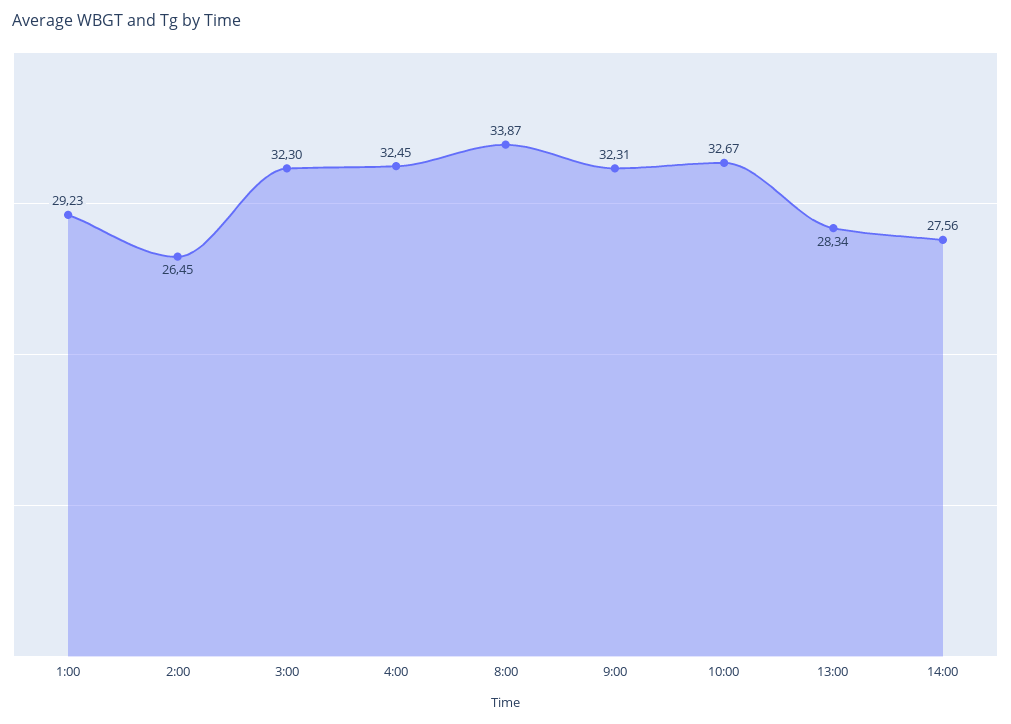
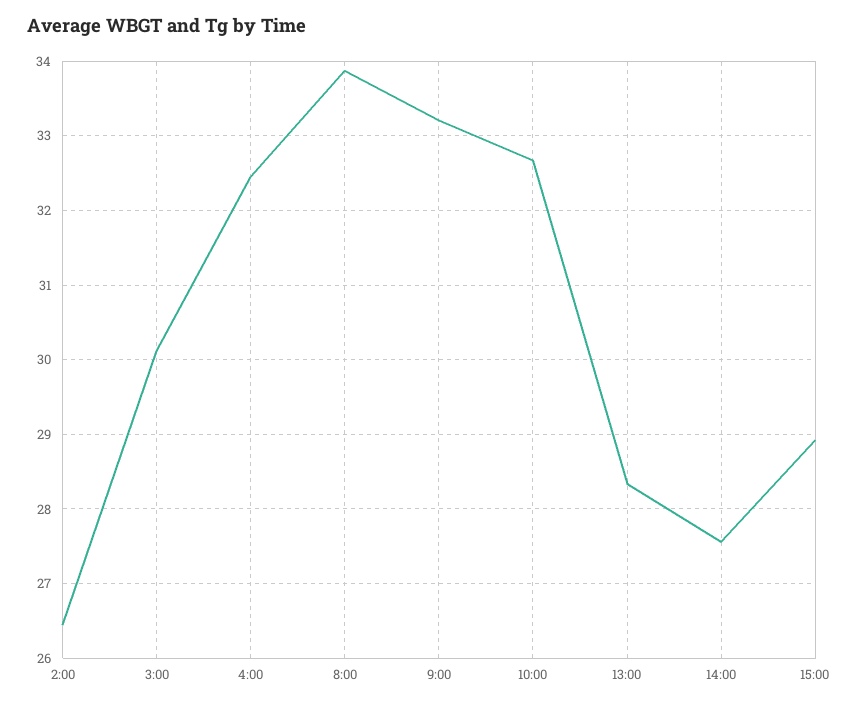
1:00: 29.23 -> none
3:00: 32.3 -> 30.1
9:00: 32.31 -> 33.2
15:00: none -> 28.9

